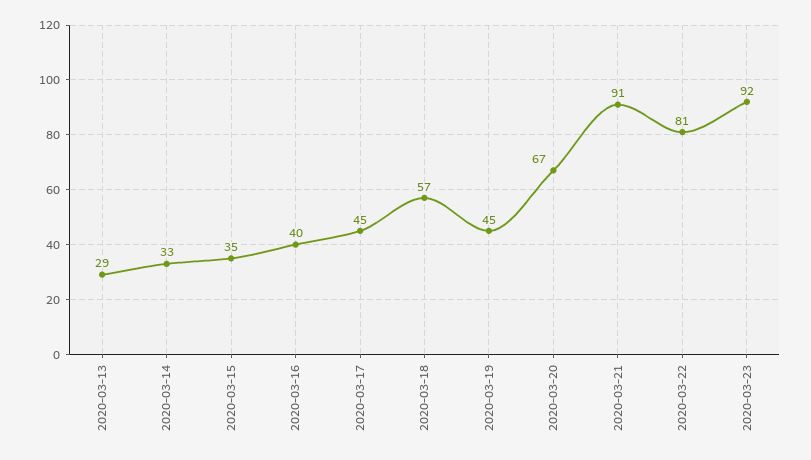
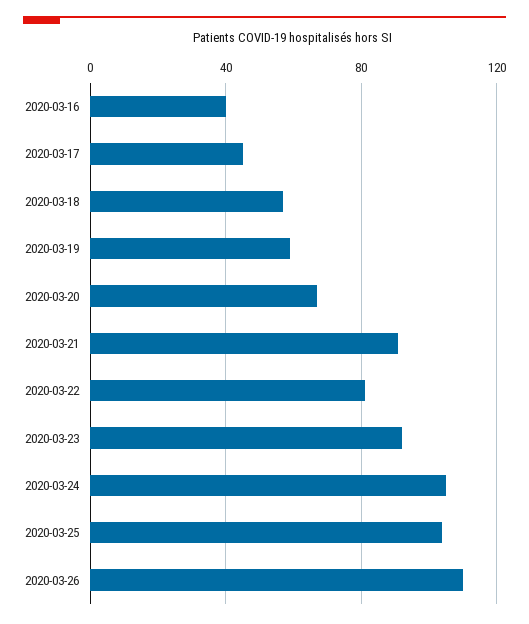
2020-03-13: 29 -> none
2020-03-14: 33 -> none
2020-03-15: 35 -> none
2020-03-19: 45 -> 60
2020-03-24: none -> 105
2020-03-25: none -> 105
2020-03-26: none -> 110

